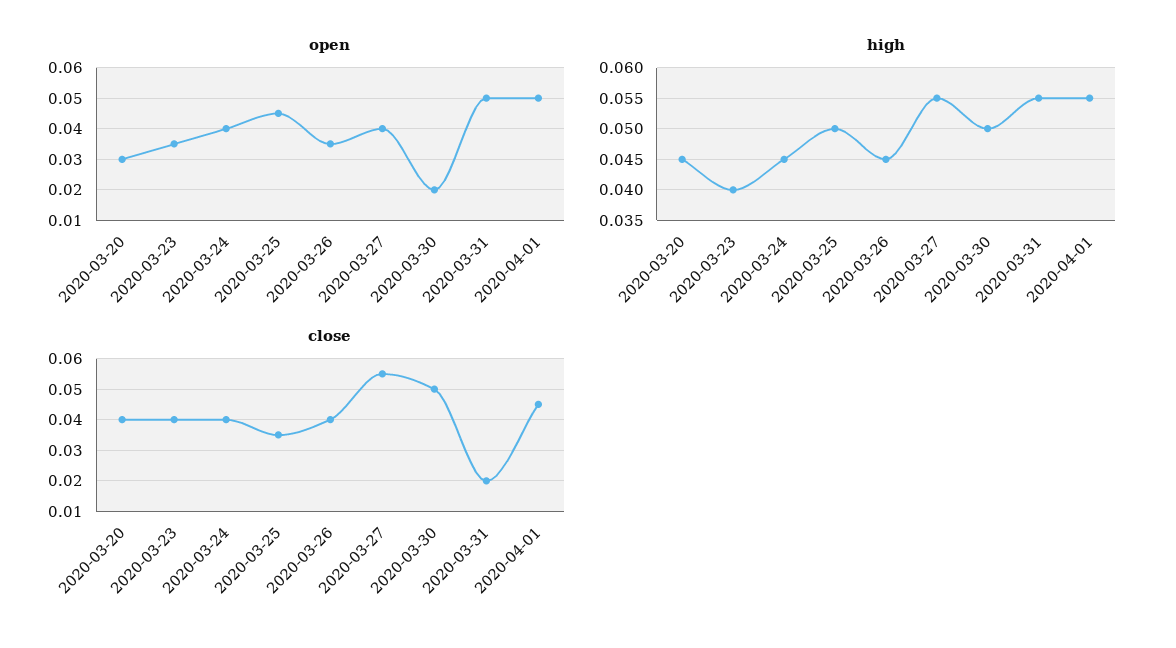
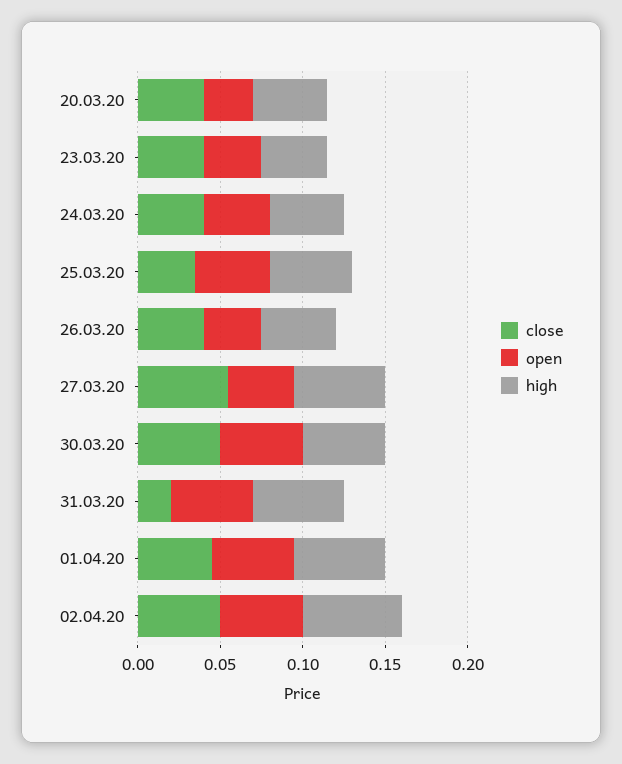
open, 2020-03-30: 0.02 -> 0.05
close, 02.04.20: none -> 0.05
open, 02.04.20: none -> 0.05
high, 02.04.20: none -> 0.06

